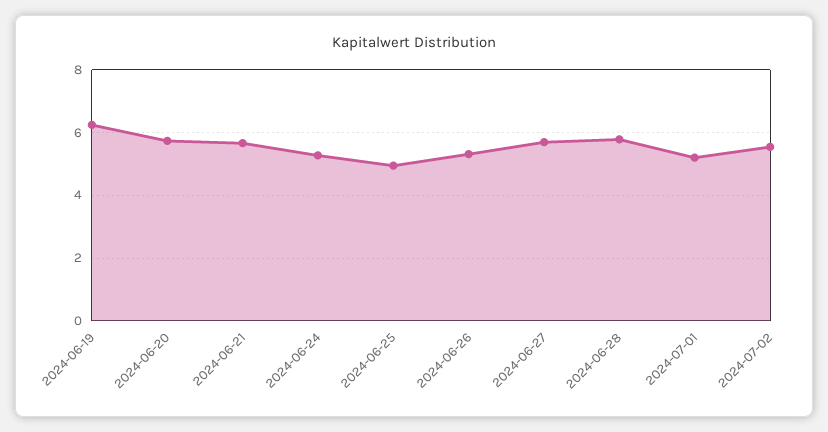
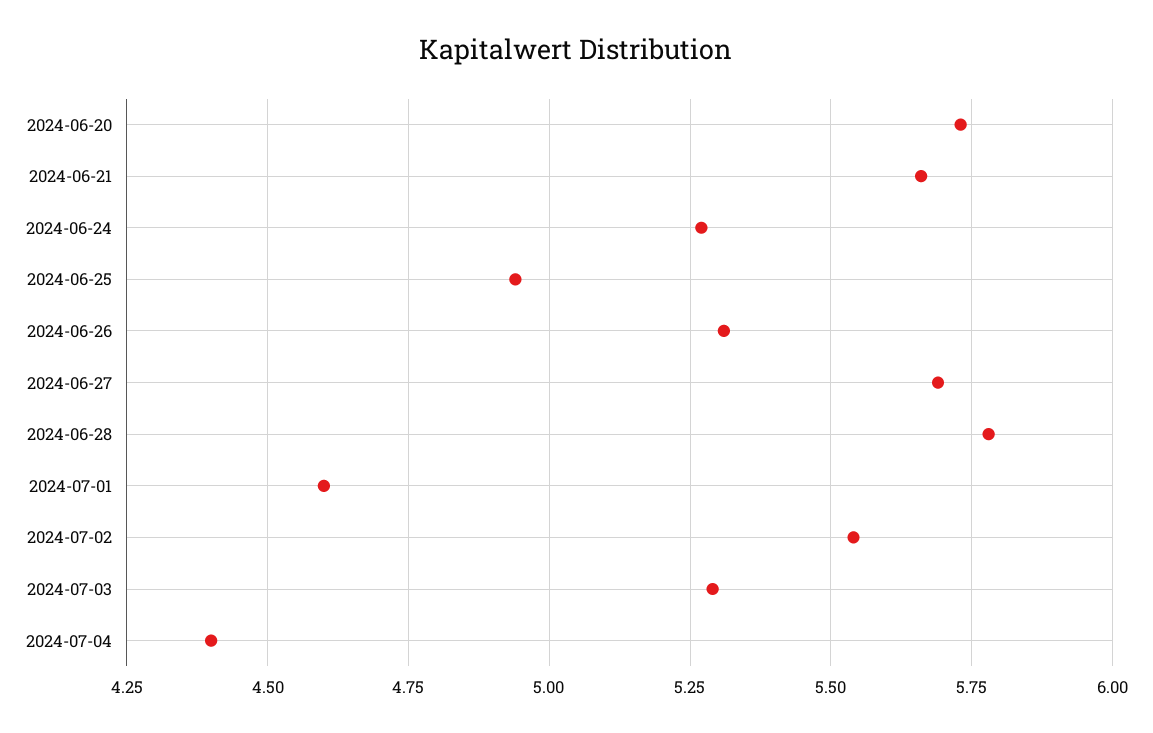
2024-06-19: 6.2 -> none
2024-07-01: 5.2 -> 4.6
2024-07-03: none -> 5.3
2024-07-04: none -> 4.4

